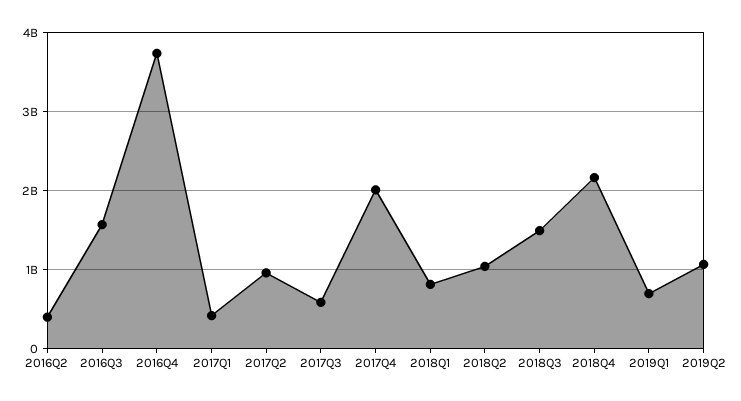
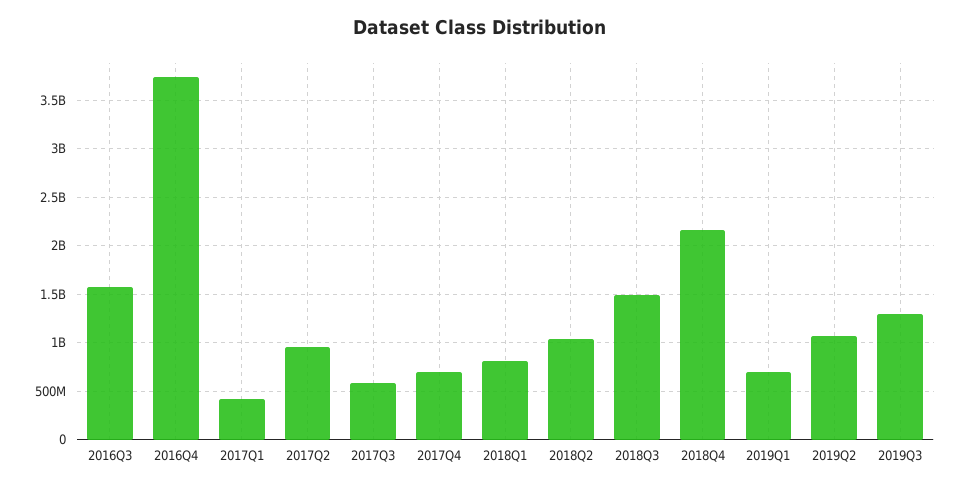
2016Q2: 400000000 -> none
2017Q4: 2000000000 -> 700000000
2019Q3: none -> 1300000000

